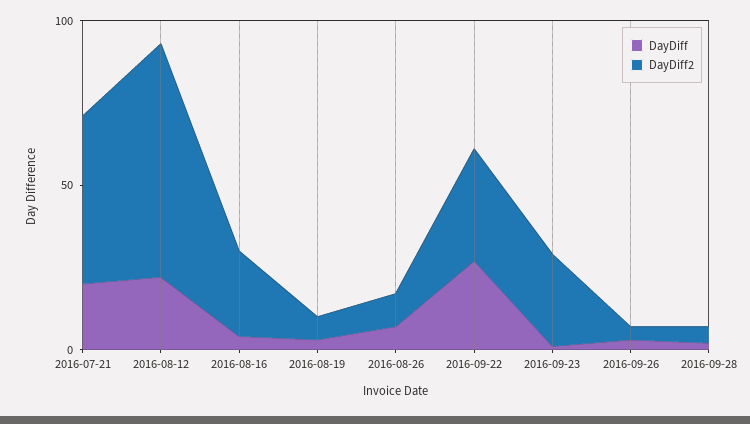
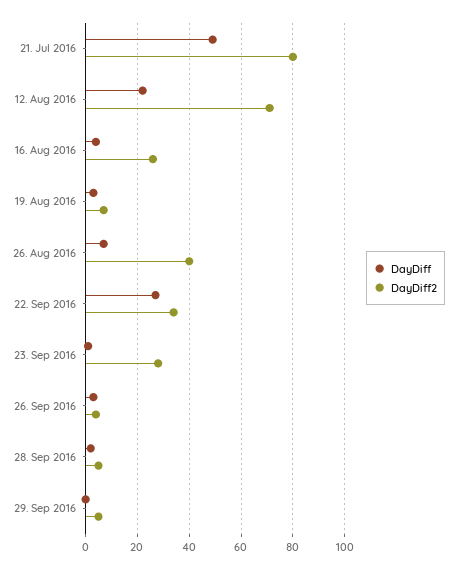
DayDiff, 2016-07-21: 20 -> 50
DayDiff2, 2016-07-21: 50 -> 80
DayDiff2, 2016-08-26: 10 -> 40
DayDiff, 29. Sep 2016: none -> 0
DayDiff2, 29. Sep 2016: none -> 5

